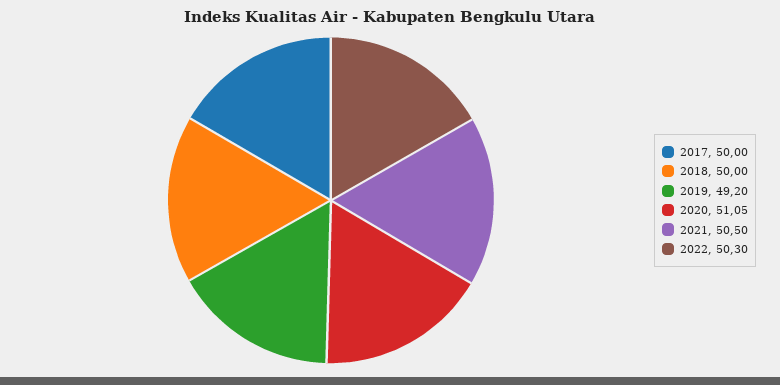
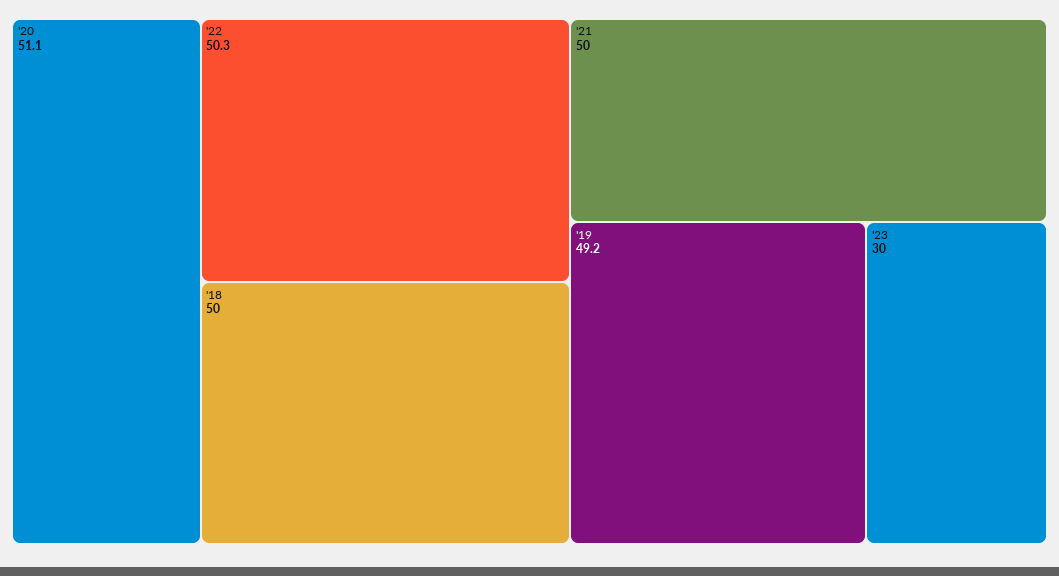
2017: 50 -> none
2021: 50.5 -> 50
'23: none -> 30

